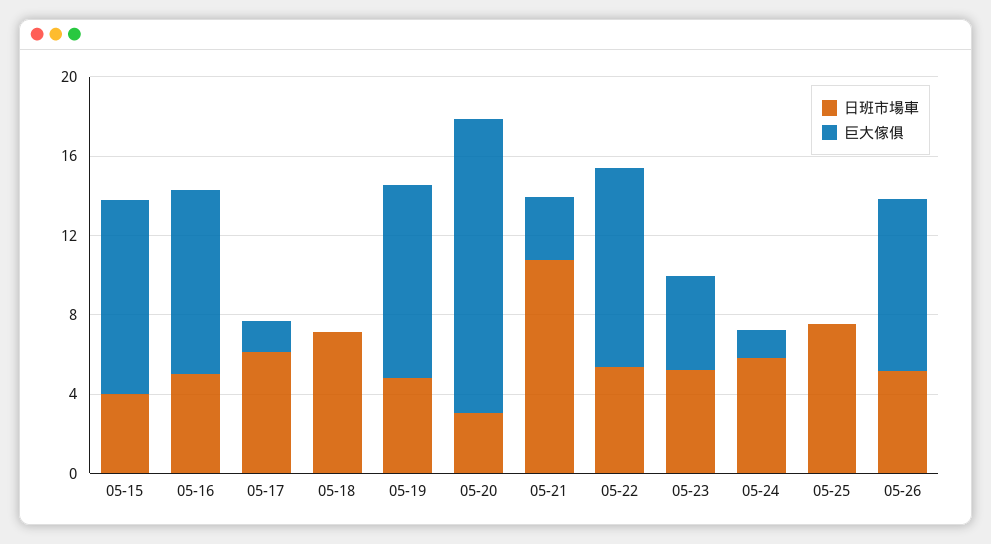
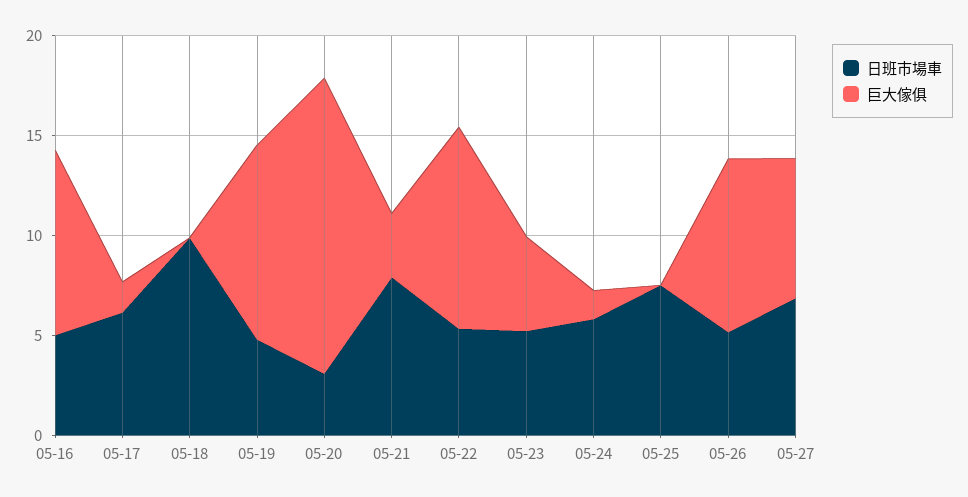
日班市場車, 05-15: 4 -> none
巨大傢俱, 05-15: 10 -> none
日班市場車, 05-18: 7 -> 10
日班市場車, 05-21: 11 -> 8
日班市場車, 05-27: none -> 7
巨大傢俱, 05-27: none -> 7

